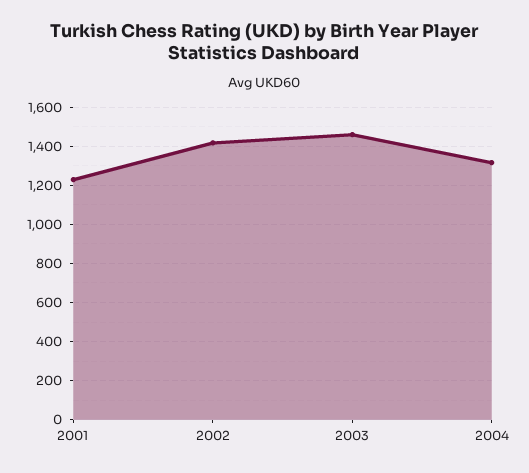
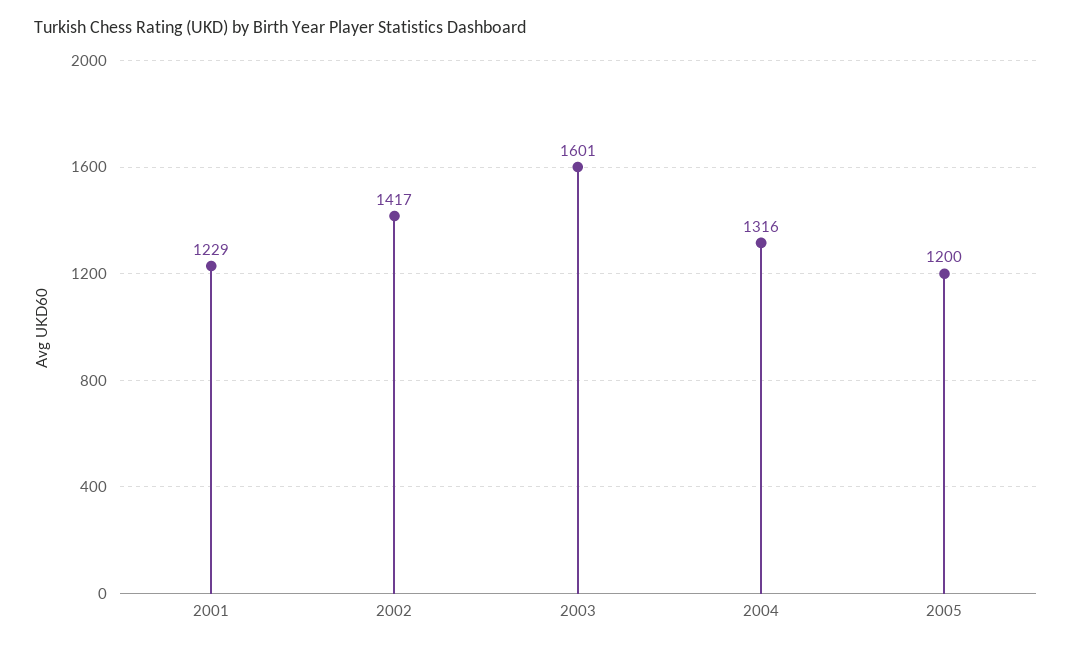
2003: 1450 -> 1601
2005: none -> 1200

